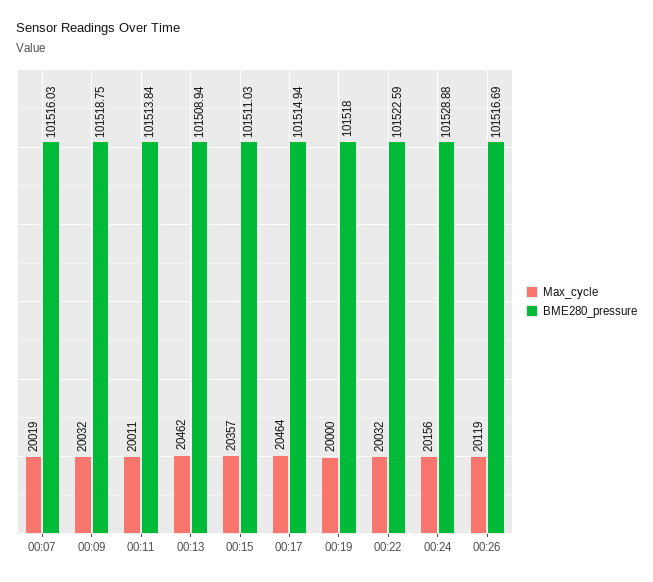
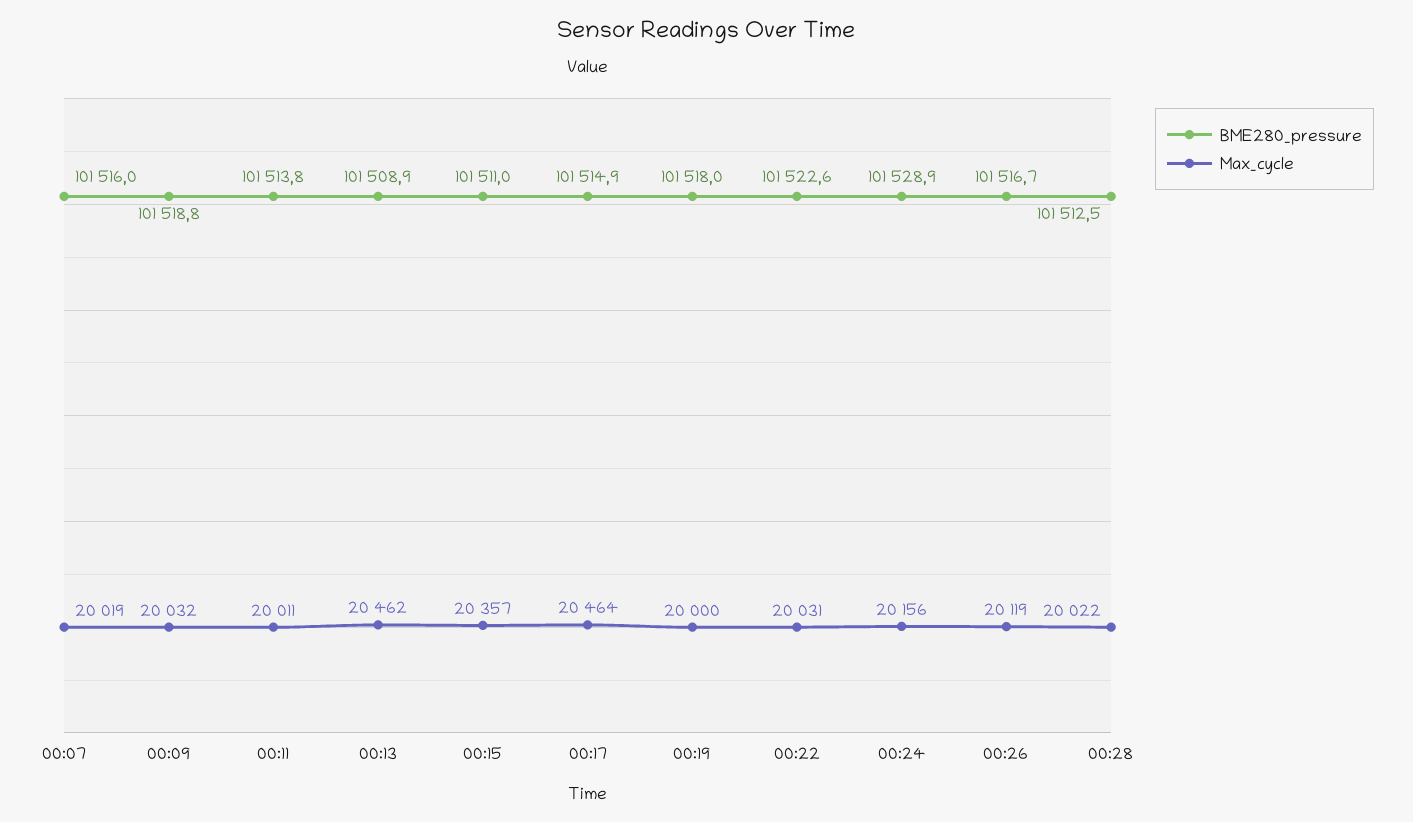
Max_cycle, 00:22: 20032 -> 20031
BME280_pressure, 00:28: none -> 101512.5
Max_cycle, 00:28: none -> 20022

